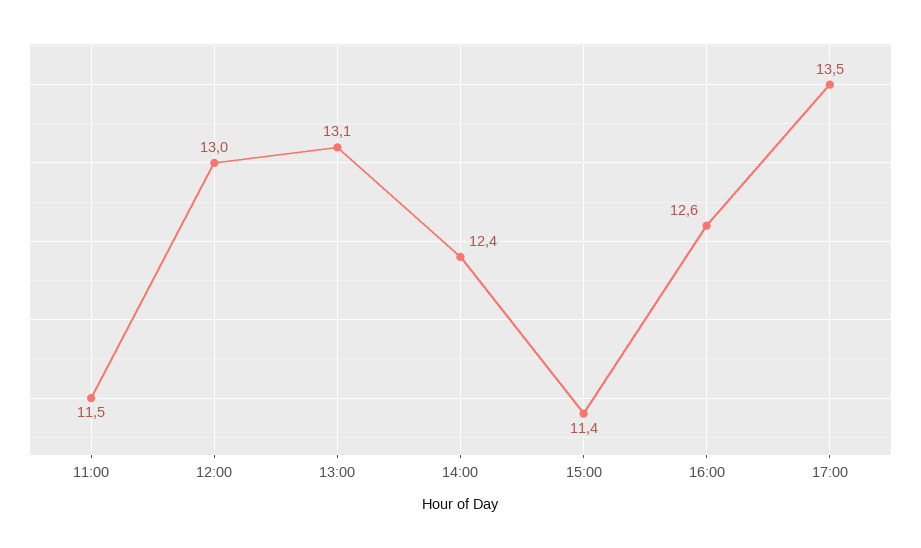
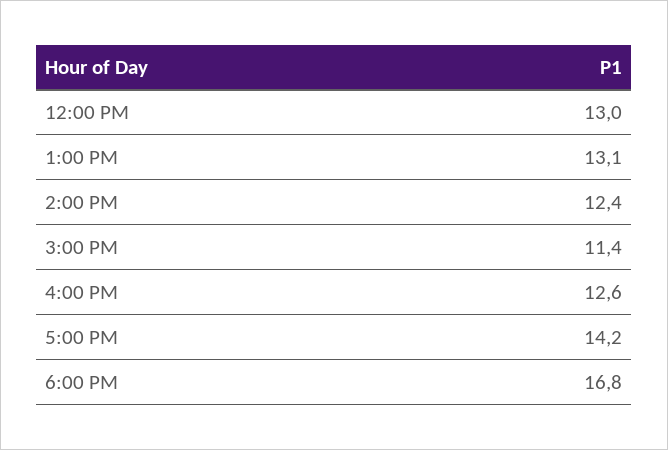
11:00: 11.5 -> none
17:00: 13.5 -> 14.2
6:00 PM: none -> 16.8

